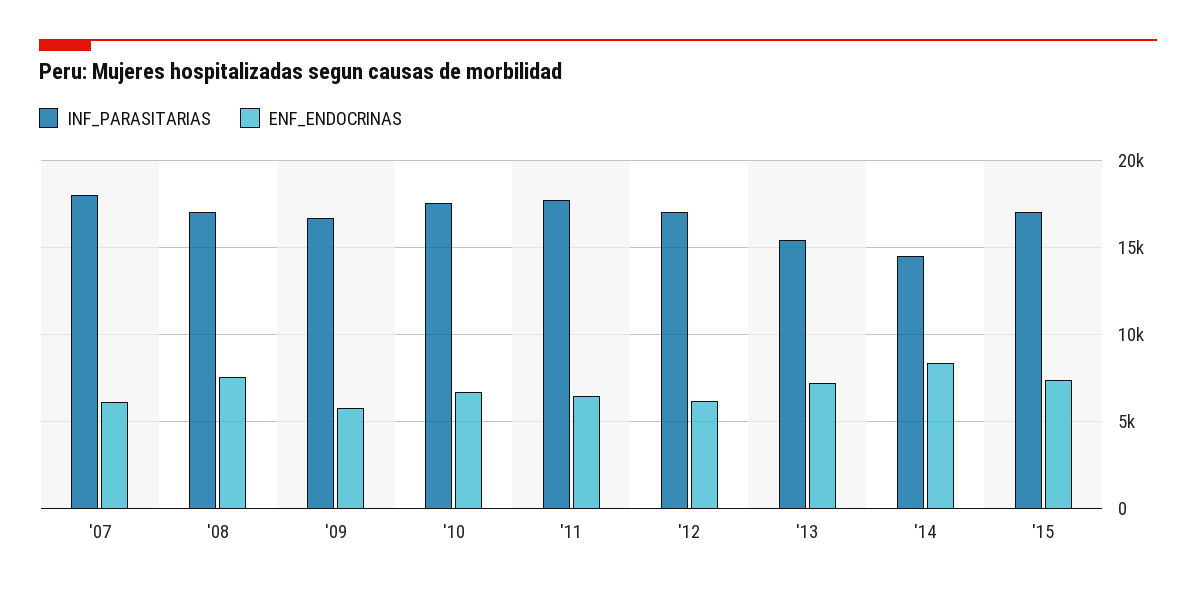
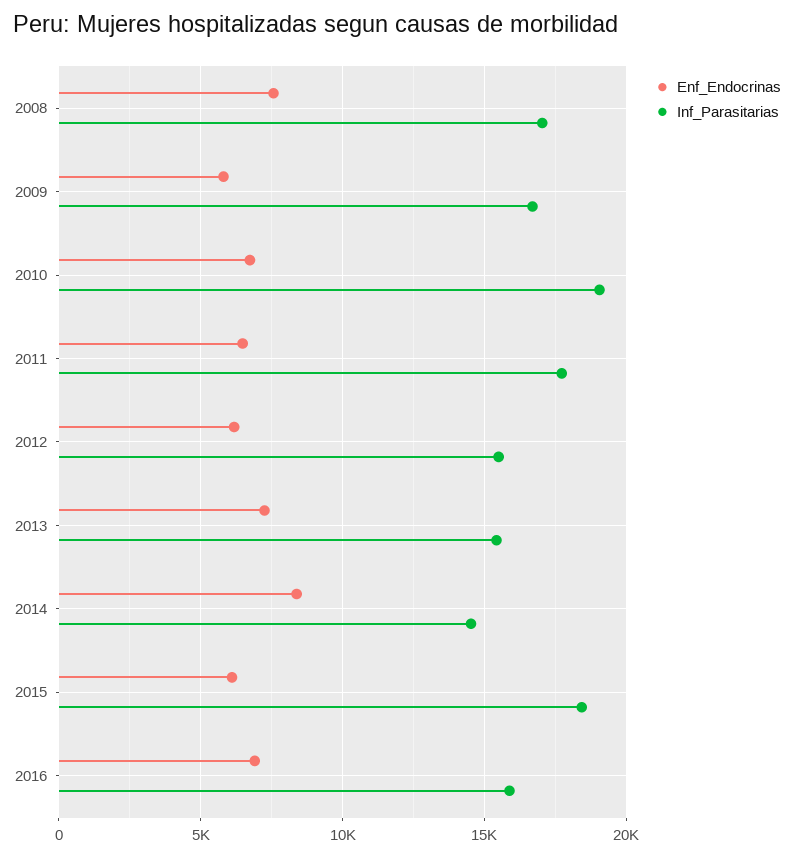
INF_PARASITARIAS, '07: 18000 -> none
ENF_ENDOCRINAS, '07: 6000 -> none
INF_PARASITARIAS, '10: 17500 -> 19000
INF_PARASITARIAS, '12: 17000 -> 15500
INF_PARASITARIAS, '15: 17000 -> 18500
ENF_ENDOCRINAS, '15: 7500 -> 6000
ENF_ENDOCRINAS, 2016: none -> 7000
INF_PARASITARIAS, 2016: none -> 16000

